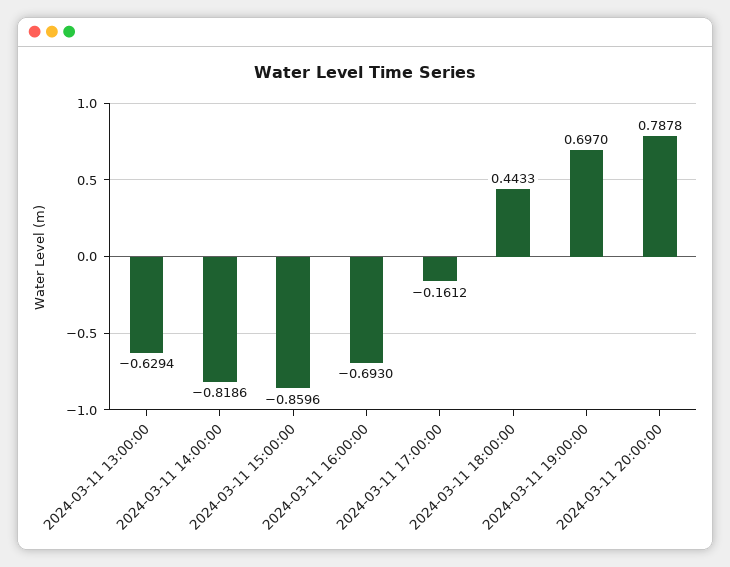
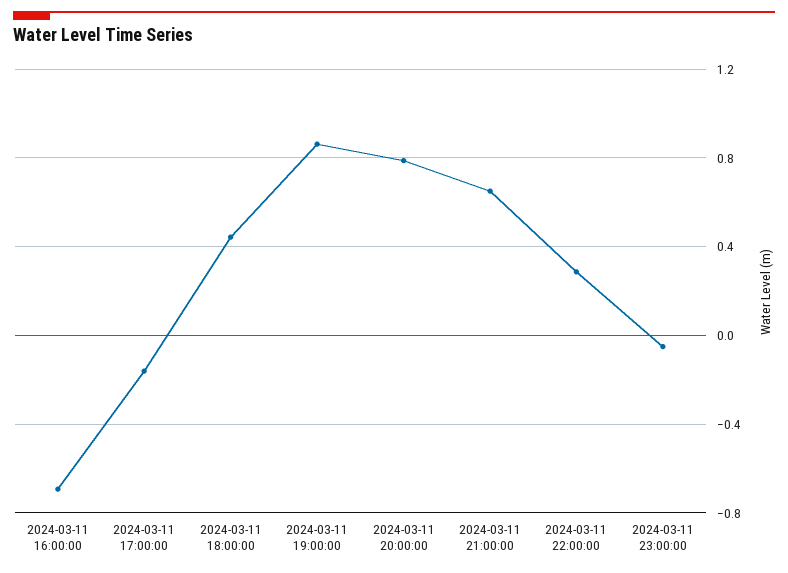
2024-03-11 13:00:00: -0.6294 -> none
2024-03-11 14:00:00: -0.8186 -> none
2024-03-11 15:00:00: -0.8596 -> none
2024-03-11 19:00:00: 0.697 -> 0.85
2024-03-11 21:00:00: none -> 0.65
2024-03-11 22:00:00: none -> 0.3
2024-03-11 23:00:00: none -> -0.05

